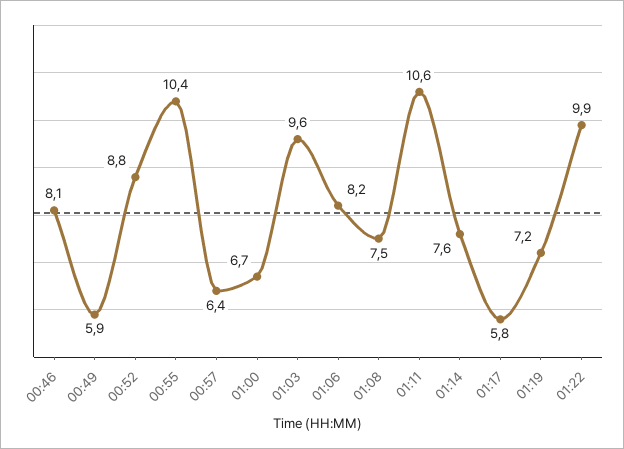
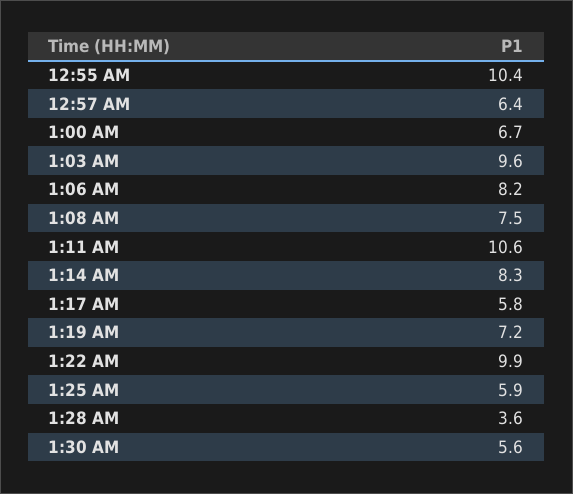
00:46: 8.1 -> none
00:49: 5.9 -> none
00:52: 8.8 -> none
01:14: 7.6 -> 8.3
1:25 AM: none -> 5.9
1:28 AM: none -> 3.6
1:30 AM: none -> 5.6

